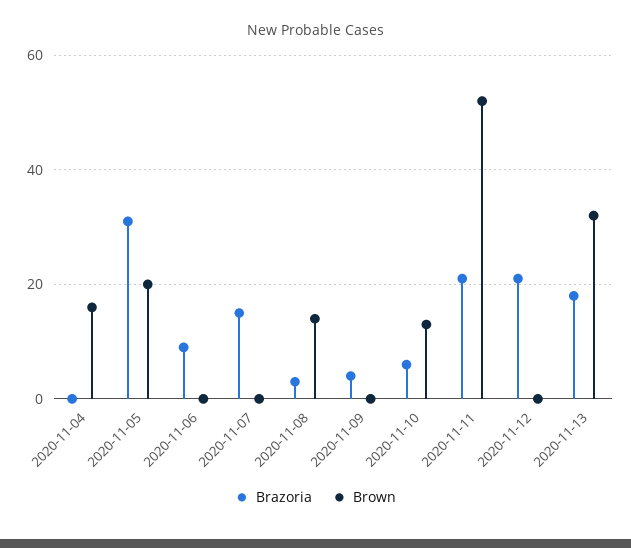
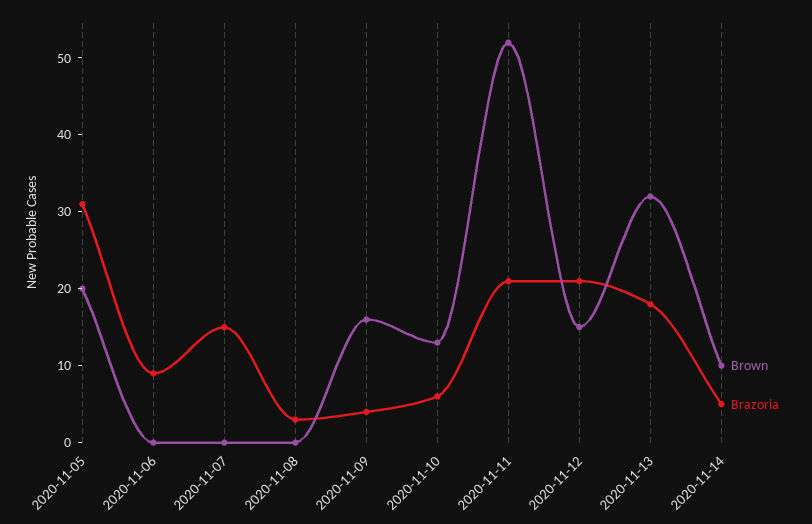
Brazoria, 2020-11-04: 0 -> none
Brown, 2020-11-04: 15 -> none
Brown, 2020-11-08: 15 -> 0
Brown, 2020-11-09: 0 -> 15
Brown, 2020-11-12: 0 -> 15
Brown, 2020-11-14: none -> 10
Brazoria, 2020-11-14: none -> 5

